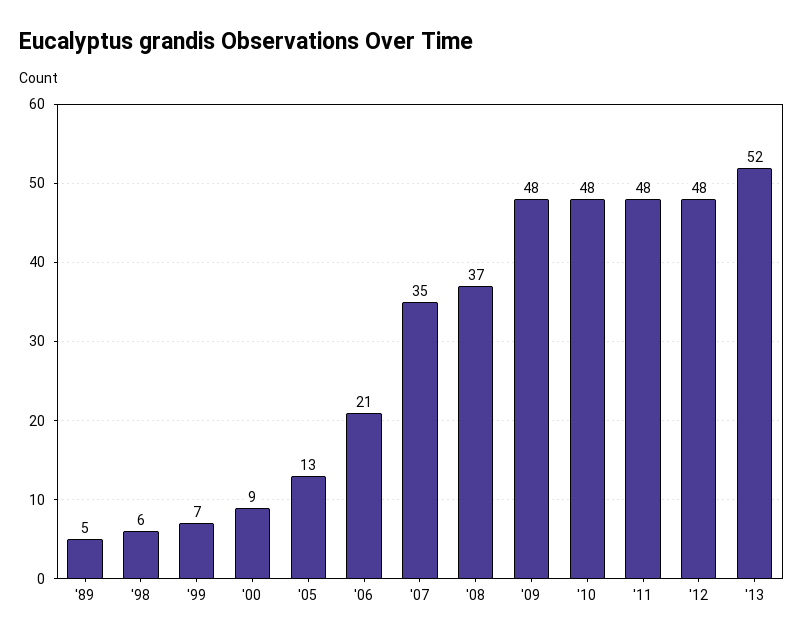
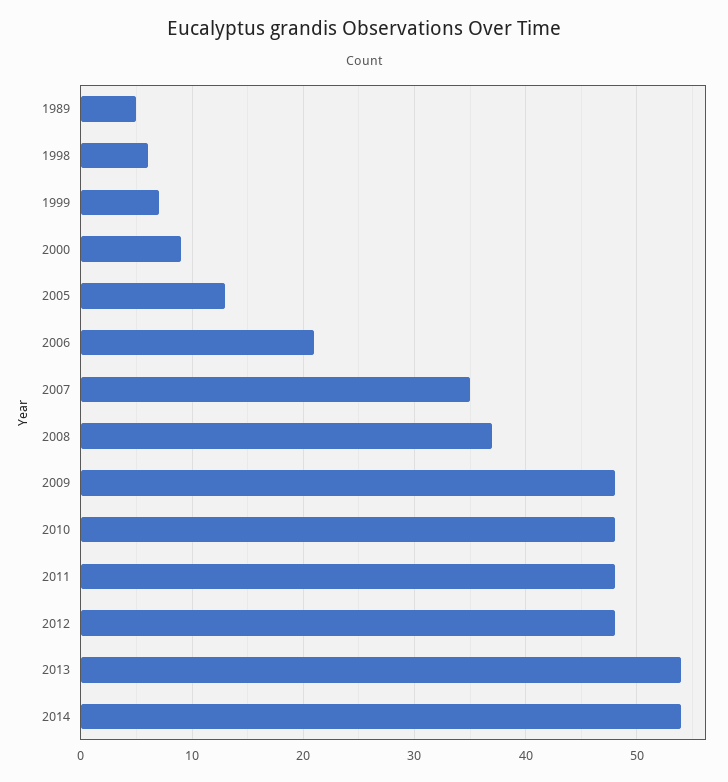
'13: 52 -> 54
2014: none -> 54

